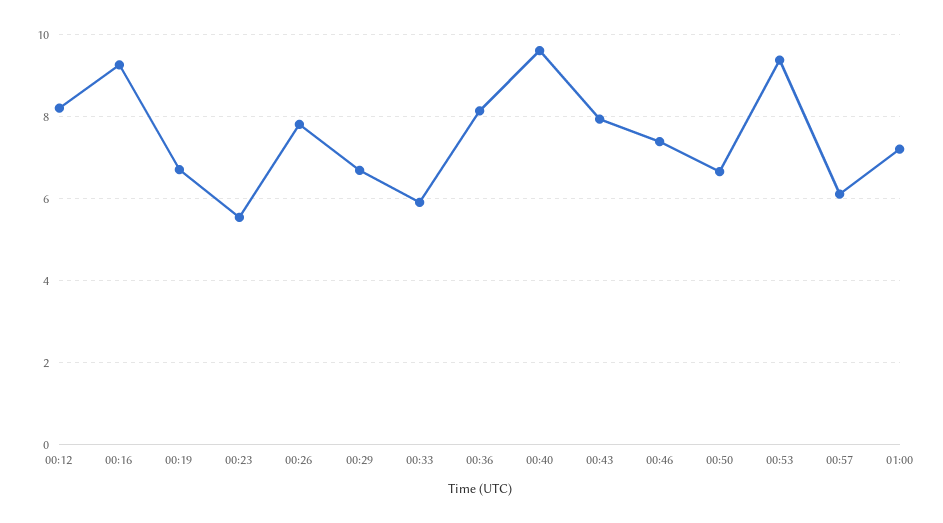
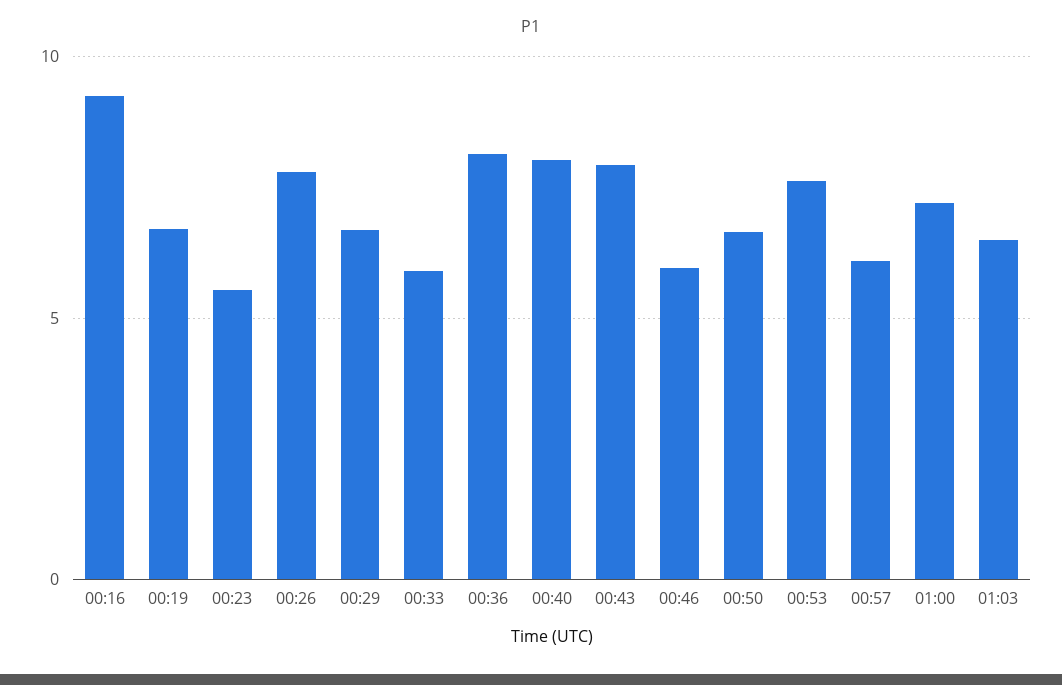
00:12: 8.2 -> none
00:40: 9.6 -> 8
00:46: 7.4 -> 6
00:53: 9.4 -> 7.5
01:03: none -> 6.5

